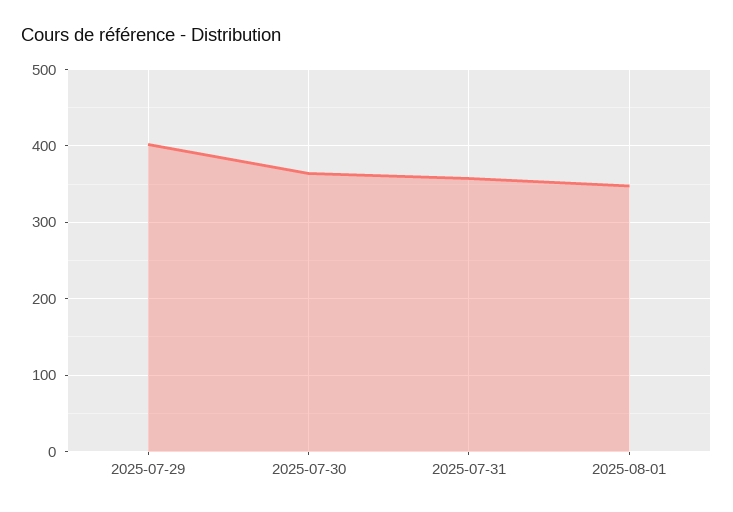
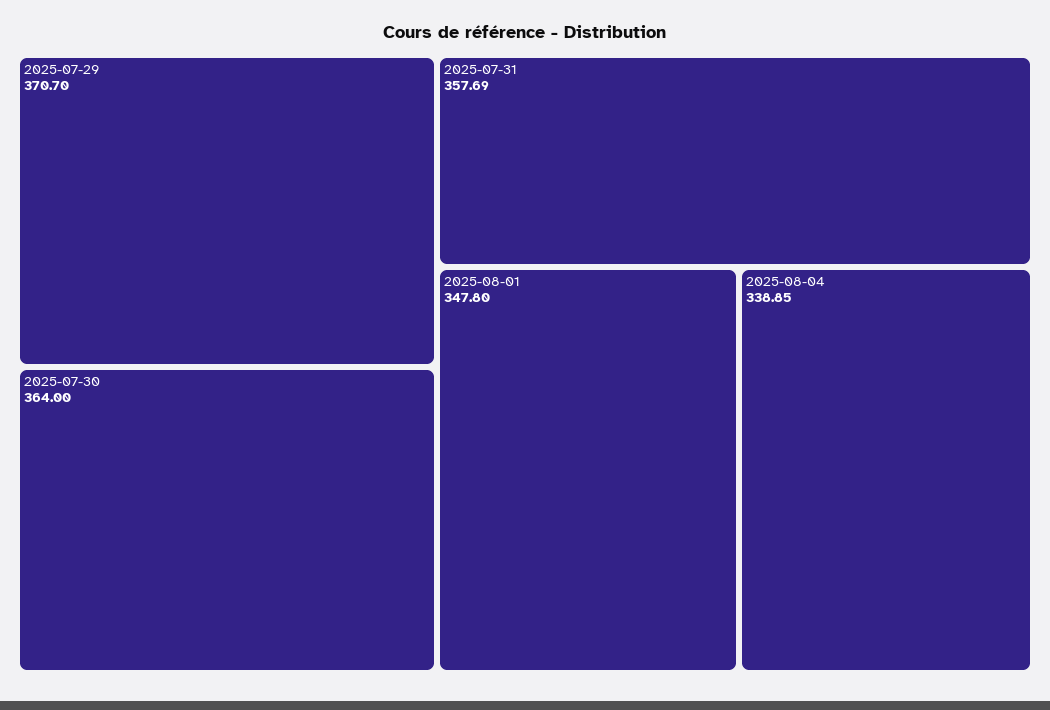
2025-07-29: 400 -> 370.7
2025-08-04: none -> 338.85

